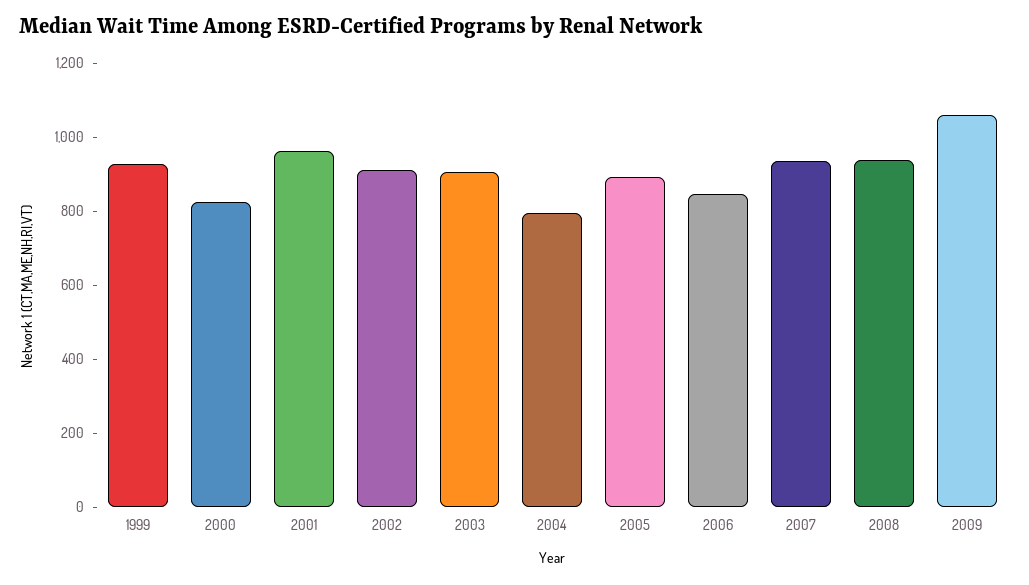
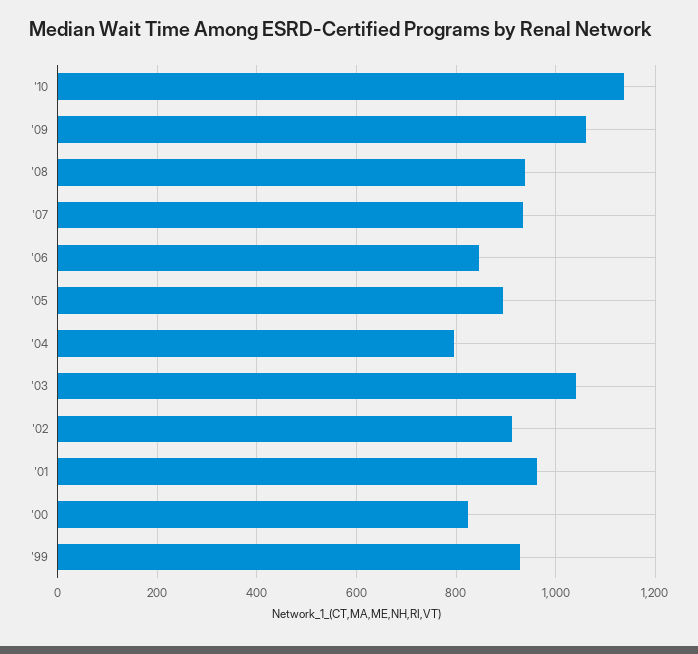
2003: 900 -> 1040
'10: none -> 1140

